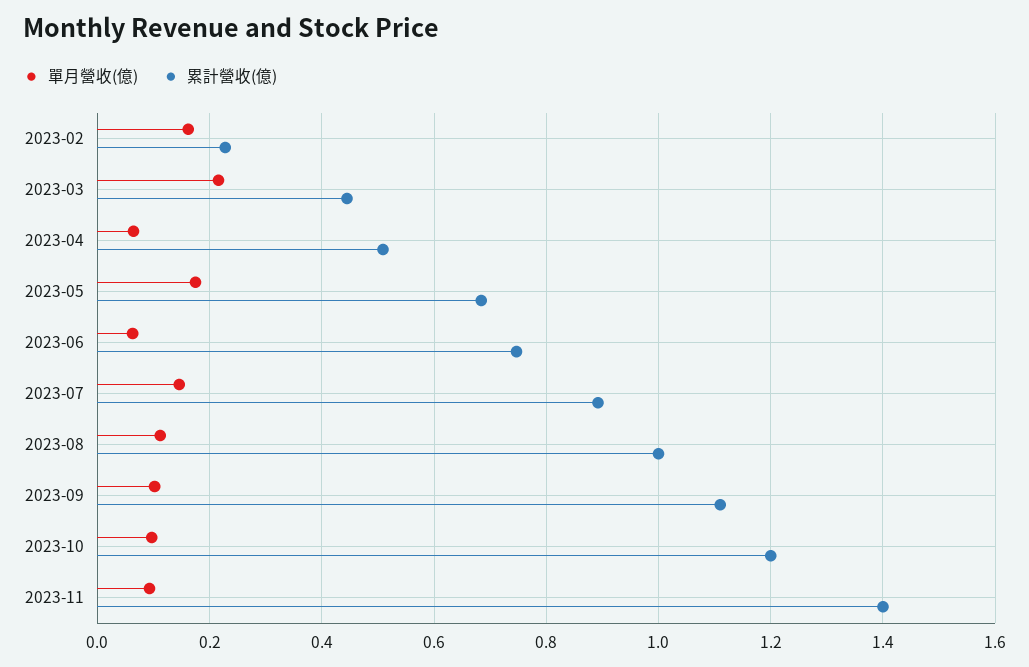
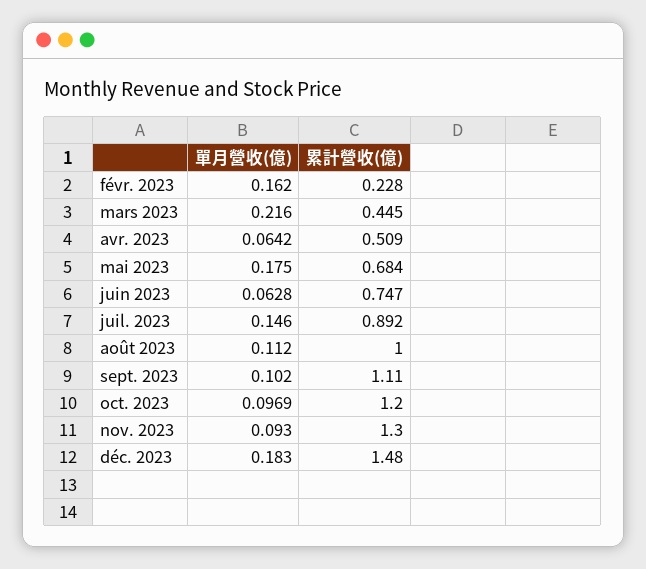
累計營收(億), 2023-11: 1.4 -> 1.3
單月營收(億), déc. 2023: none -> 0.183
累計營收(億), déc. 2023: none -> 1.48

